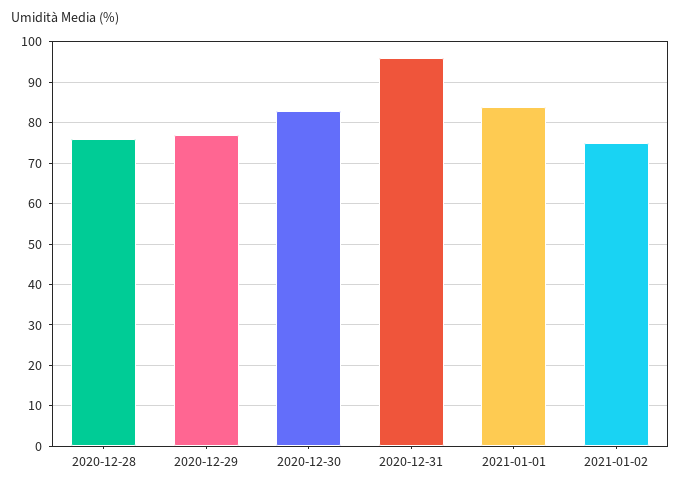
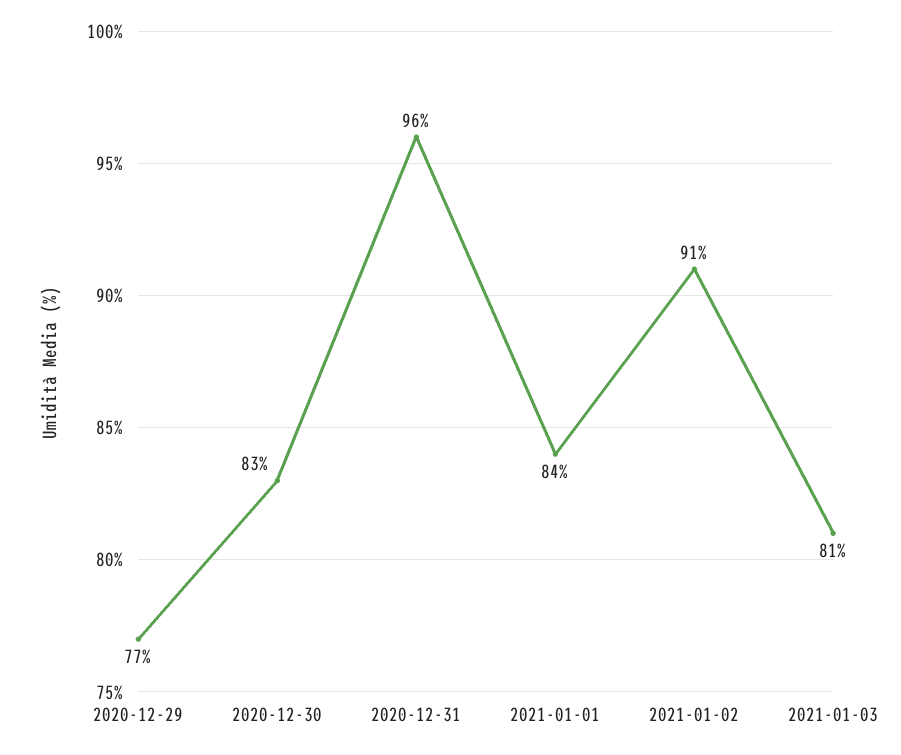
2020-12-28: 75 -> none
2021-01-02: 75 -> 91
2021-01-03: none -> 81

